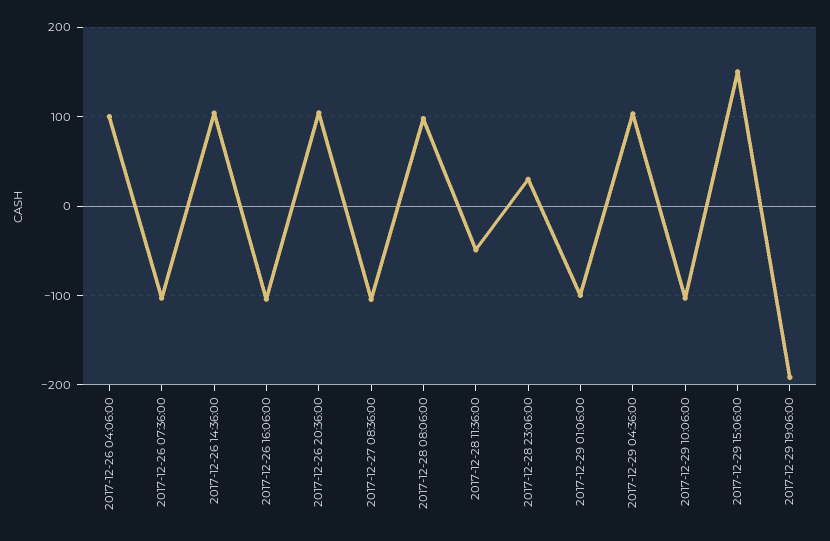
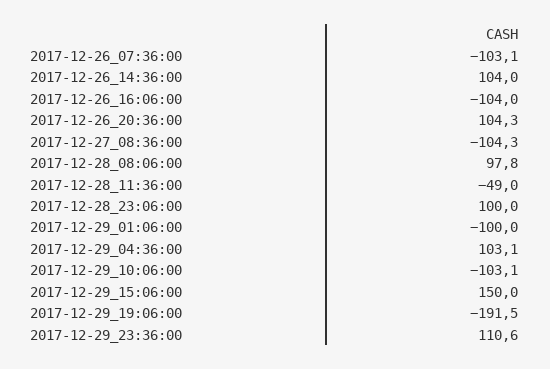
2017-12-26 04:06:00: 100 -> none
2017-12-28 23:06:00: 30 -> 100
2017-12-29_23:36:00: none -> 110.6

